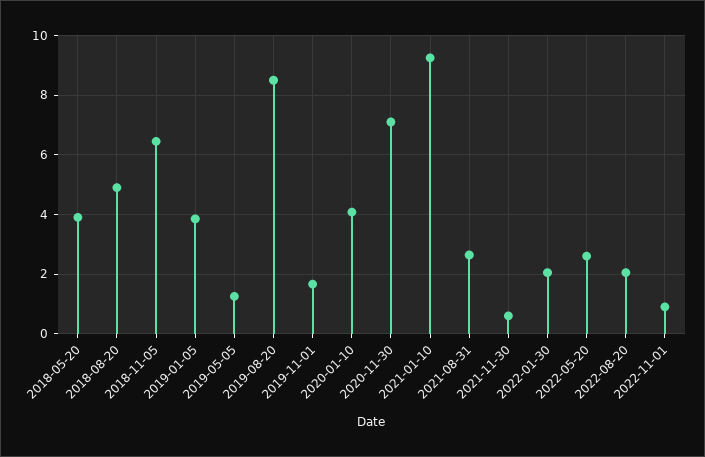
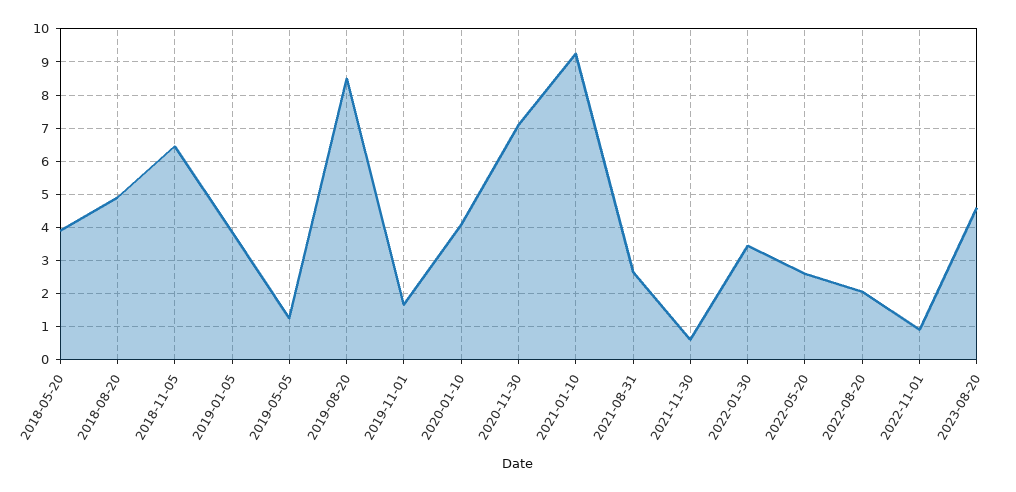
2022-01-30: 2 -> 3.4
2023-08-20: none -> 4.6

